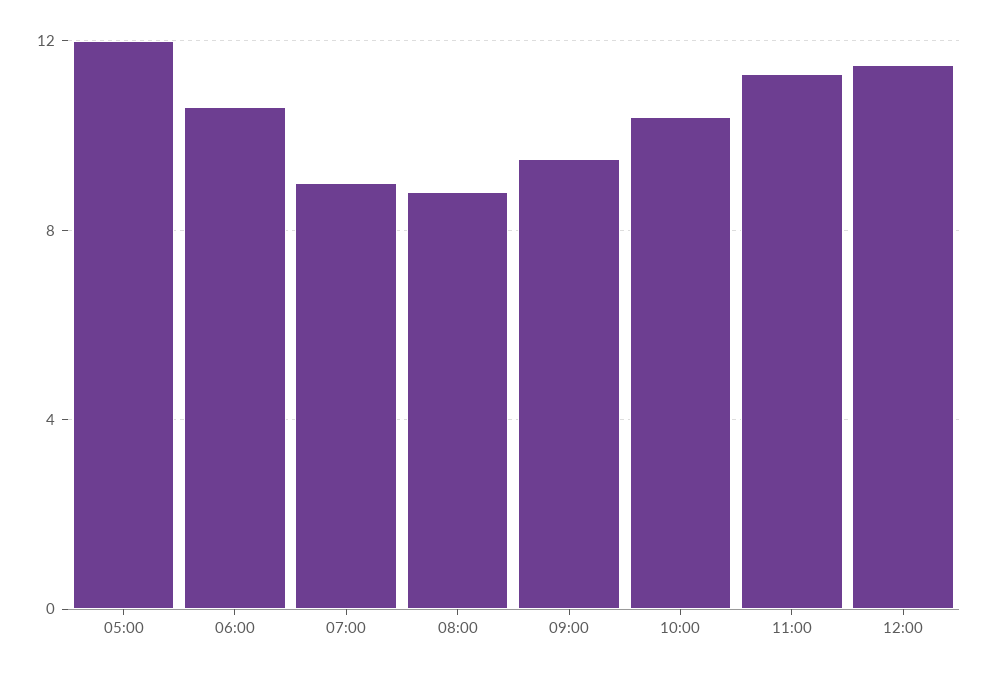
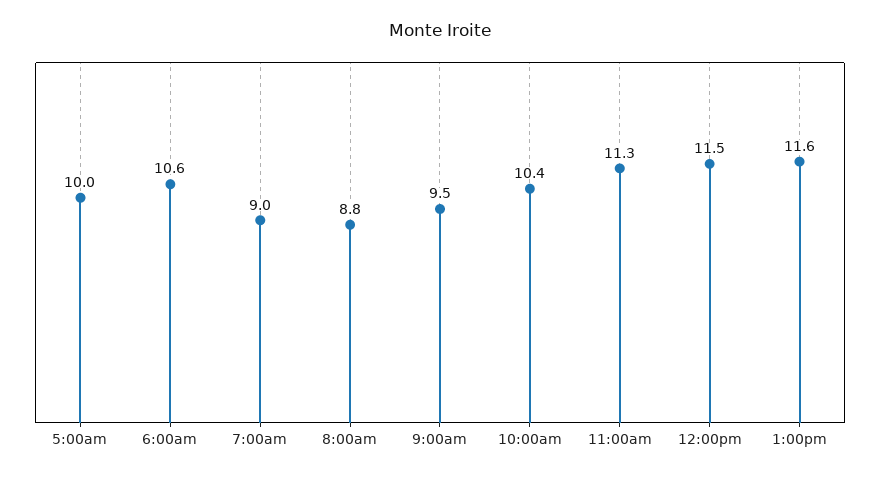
05:00: 12 -> 10
1:00pm: none -> 11.6

